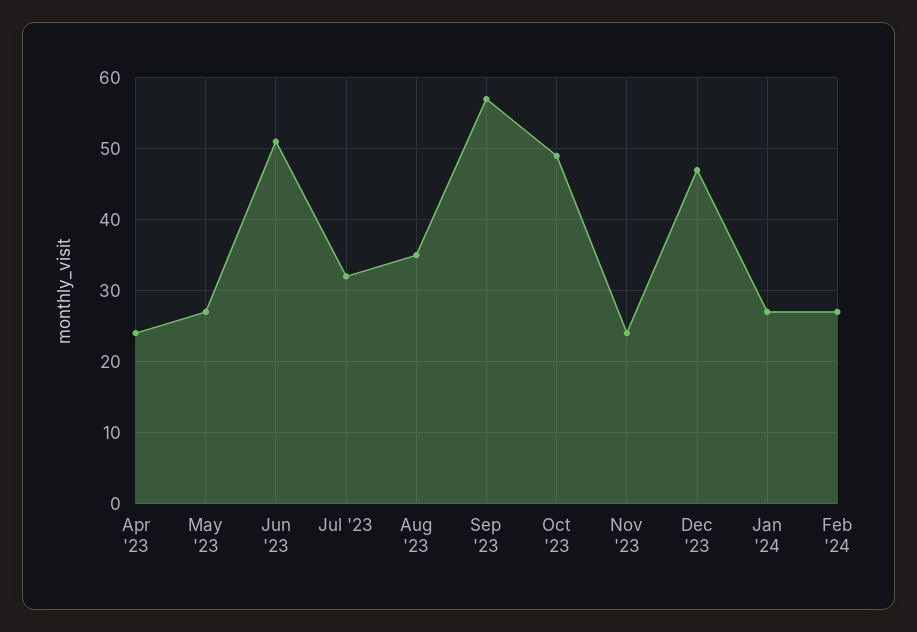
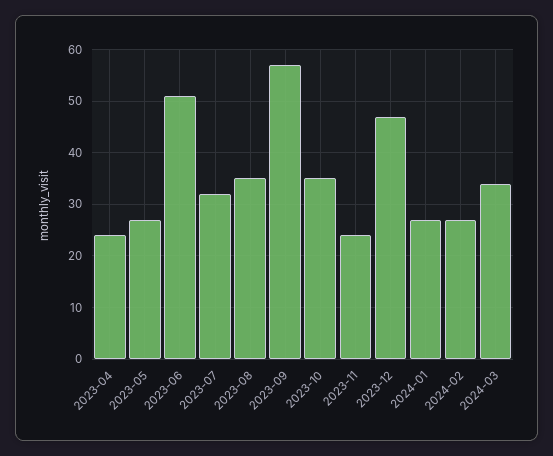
Oct '23: 49 -> 35
2024-03: none -> 35

